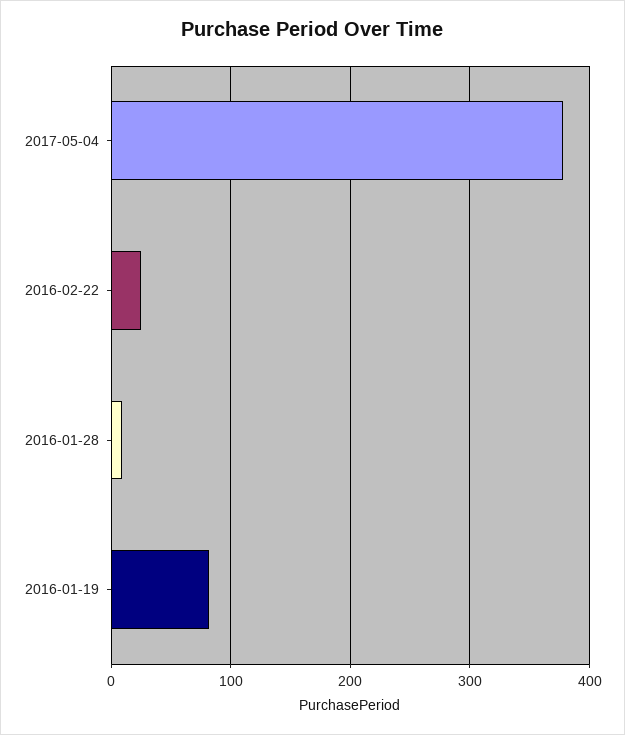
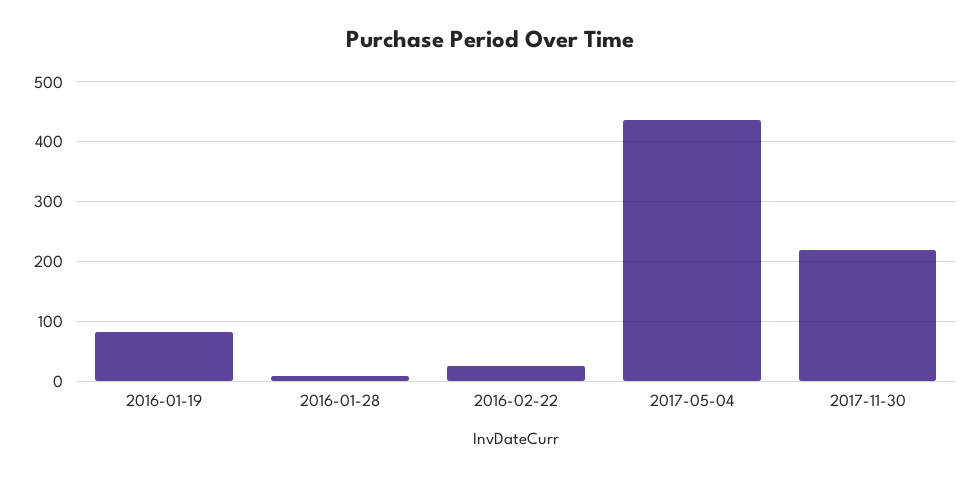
2017-05-04: 380 -> 440
2017-11-30: none -> 220

